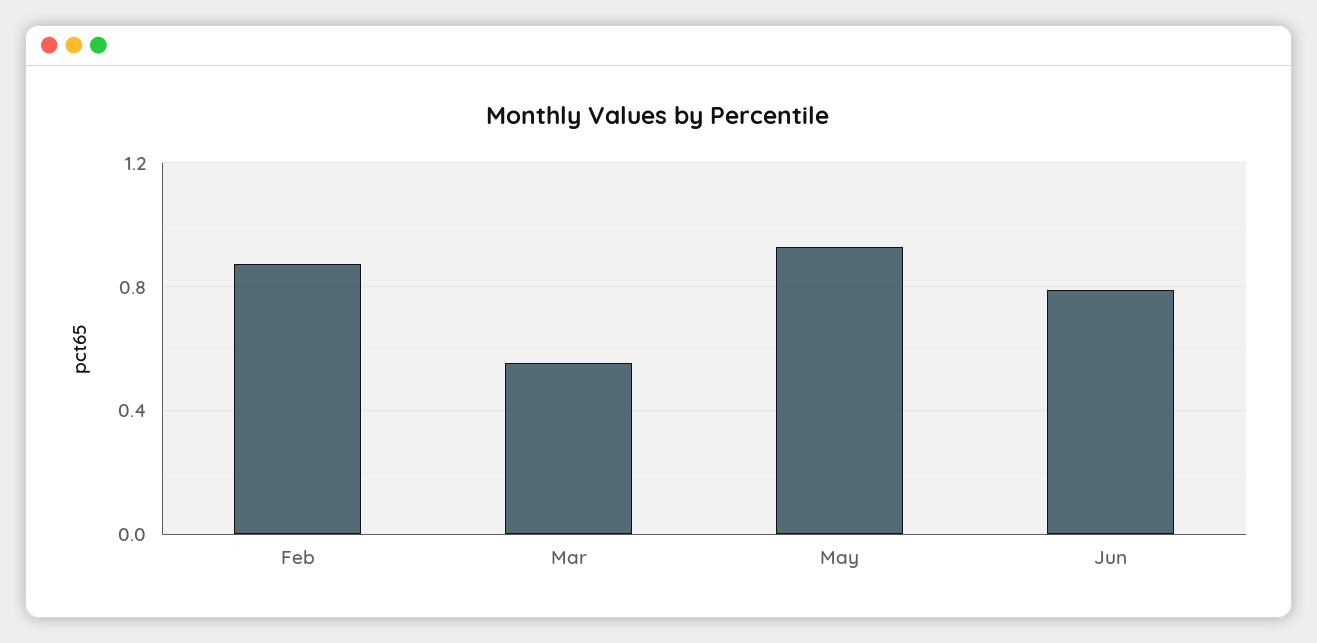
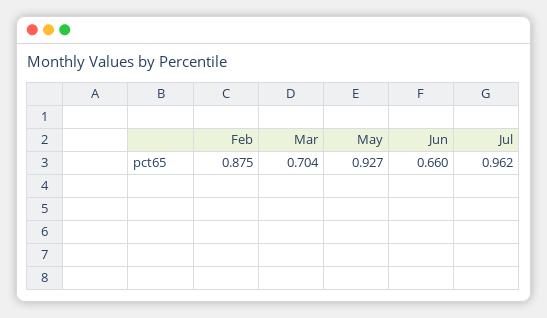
Mar: 0.55 -> 0.704
Jun: 0.8 -> 0.66
Jul: none -> 0.962

